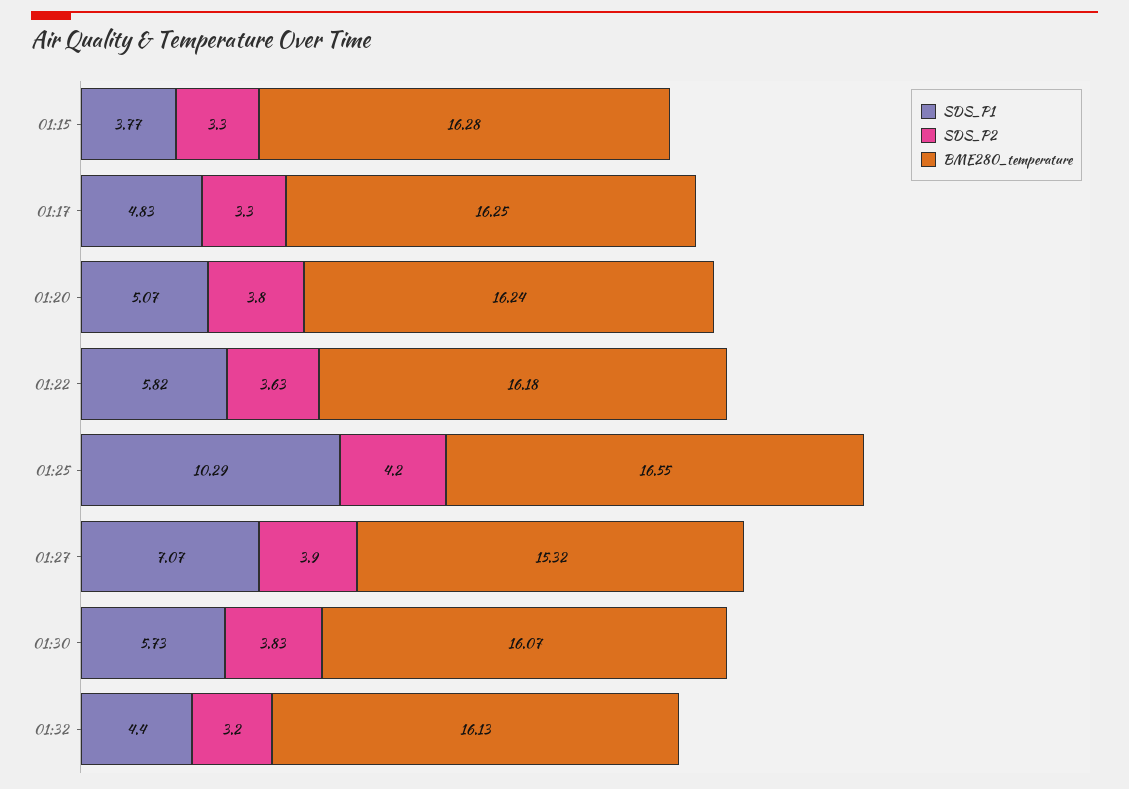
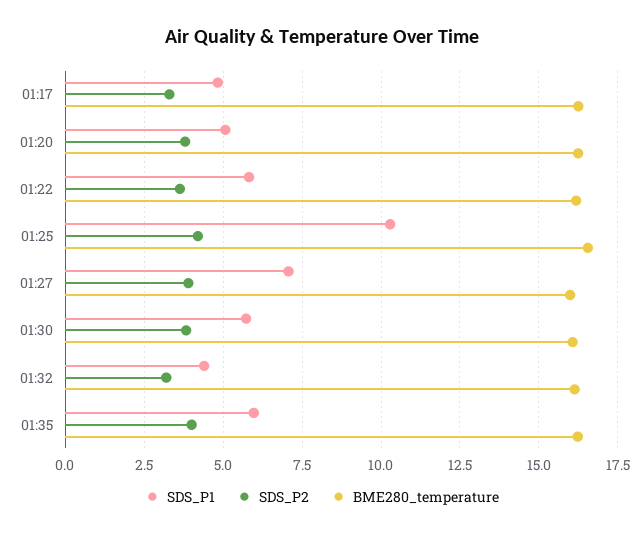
SDS_P1, 01:15: 3.77 -> none
SDS_P2, 01:15: 3.3 -> none
BME280_temperature, 01:15: 16.28 -> none
BME280_temperature, 01:27: 15.32 -> 16
SDS_P1, 01:35: none -> 6
SDS_P2, 01:35: none -> 4
BME280_temperature, 01:35: none -> 16.25

